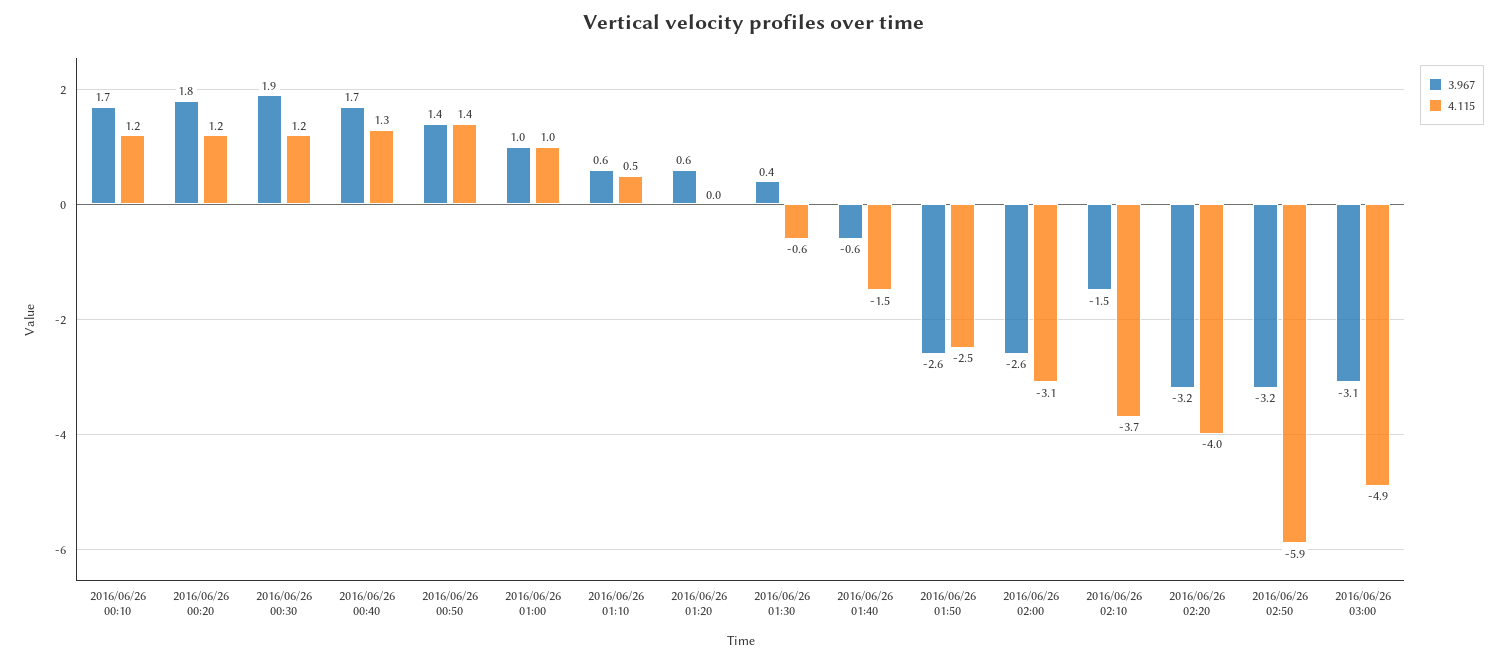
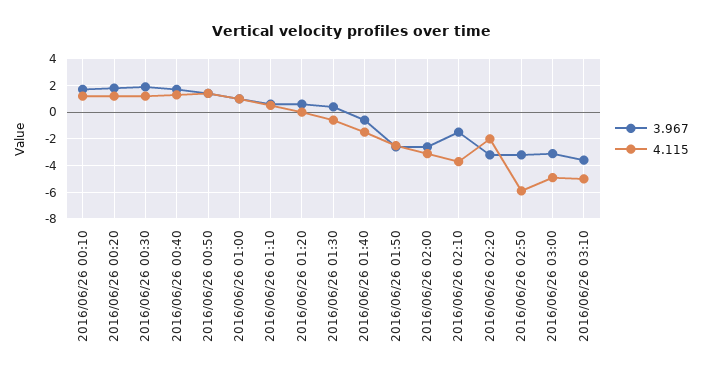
4.115, 2016/06/26 02:20: -4 -> -2
3.967, 2016/06/26 03:10: none -> -3.5
4.115, 2016/06/26 03:10: none -> -5

